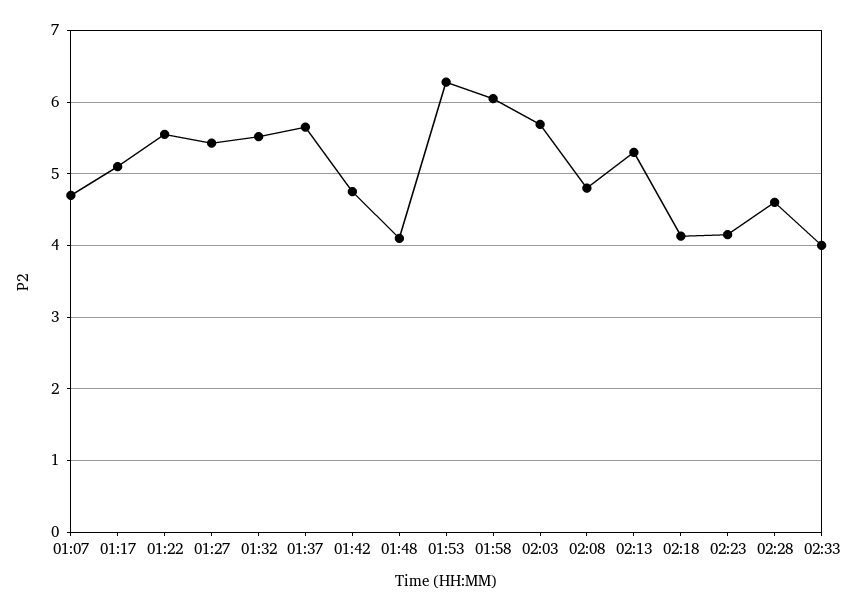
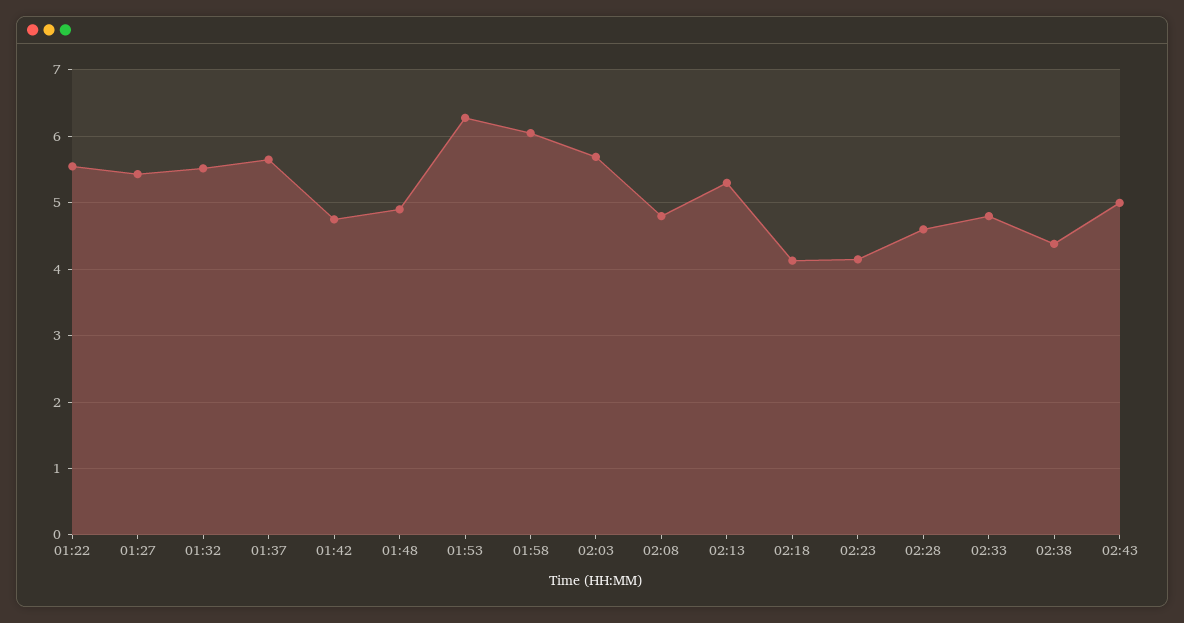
01:07: 4.7 -> none
01:17: 5.1 -> none
01:48: 4.1 -> 4.9
02:33: 4 -> 4.8
02:38: none -> 4.4
02:43: none -> 5

